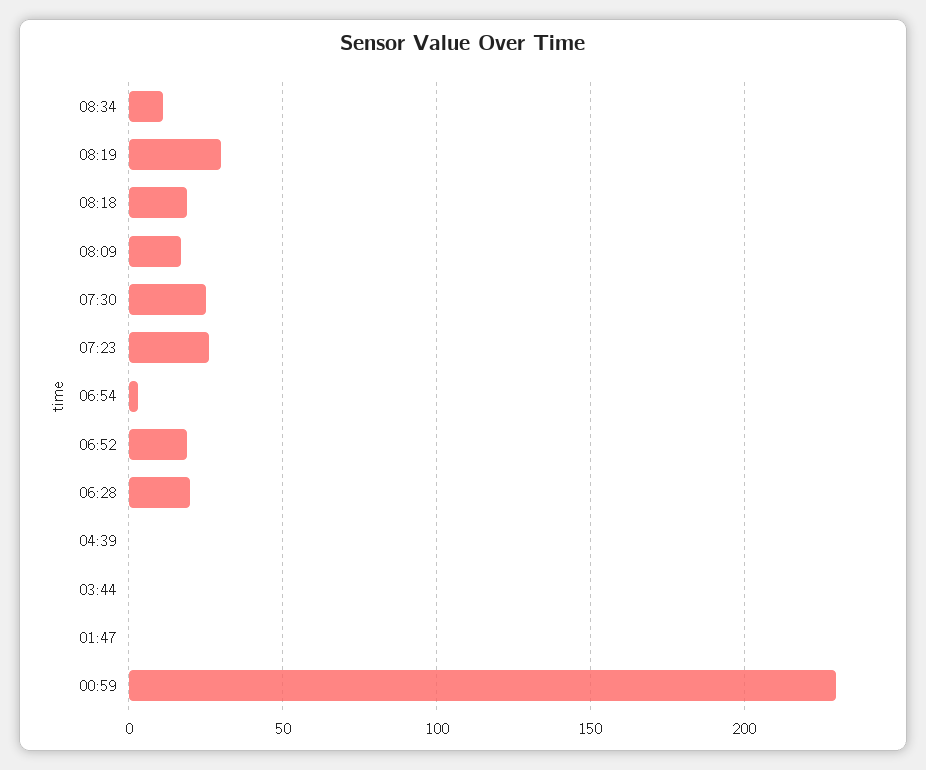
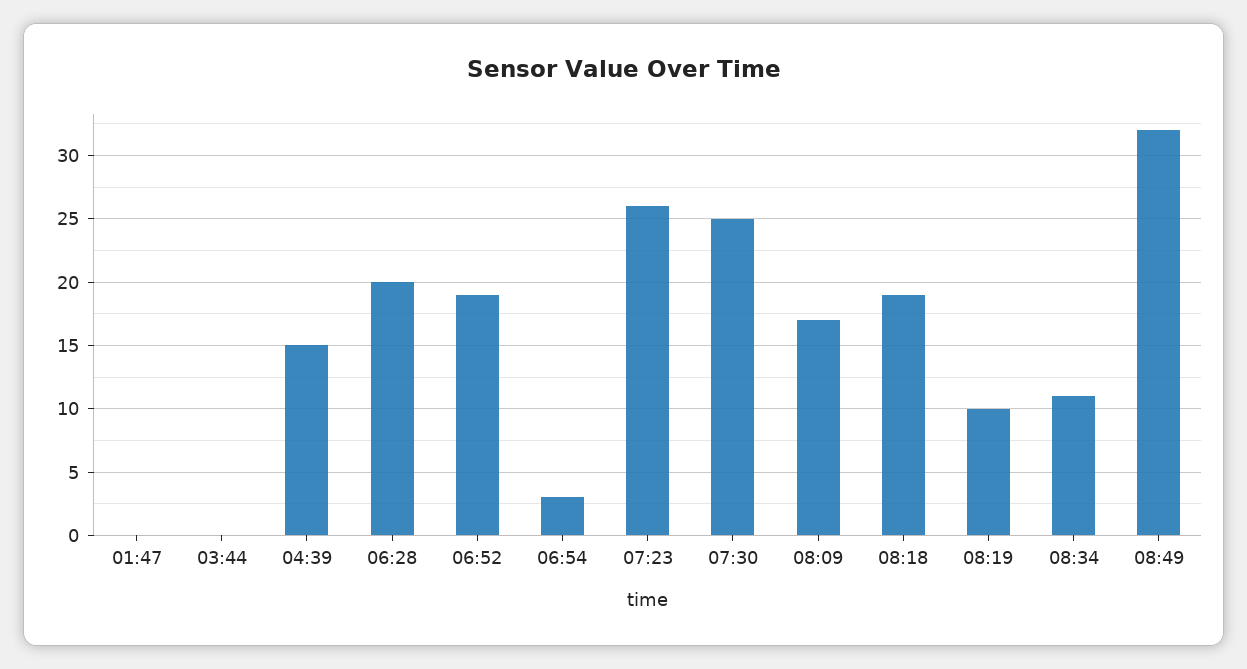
08:19: 30 -> 10
04:39: 0 -> 15
00:59: 230 -> none
08:49: none -> 32

